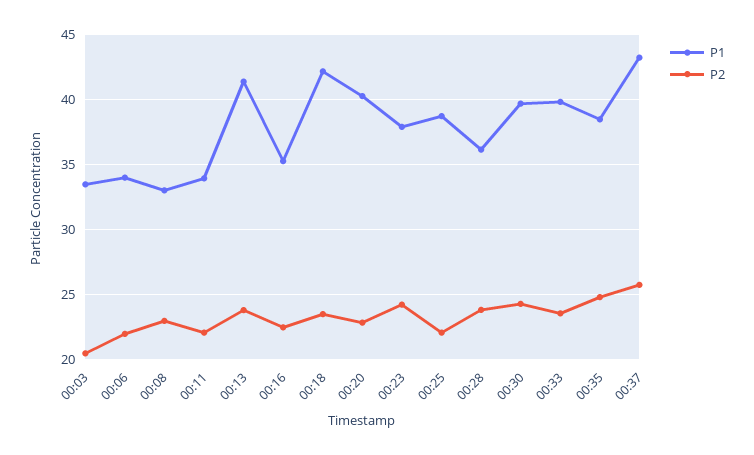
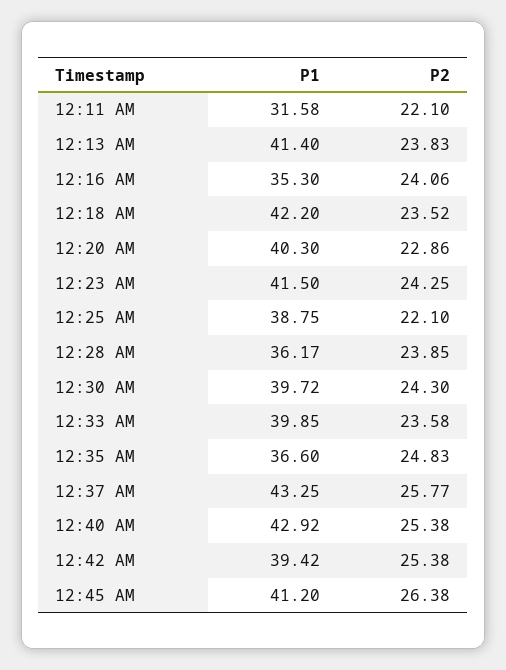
P1, 00:03: 33.5 -> none
P2, 00:03: 20.5 -> none
P1, 00:06: 34 -> none
P2, 00:06: 22 -> none
P1, 00:08: 33 -> none
P2, 00:08: 23 -> none
P1, 00:11: 34 -> 31.58
P2, 00:16: 22.5 -> 24.06
P1, 00:23: 38 -> 41.5
P1, 00:35: 38.5 -> 36.6
P1, 12:40 AM: none -> 42.92
P2, 12:40 AM: none -> 25.38
P1, 12:42 AM: none -> 39.42
P2, 12:42 AM: none -> 25.38
P1, 12:45 AM: none -> 41.2
P2, 12:45 AM: none -> 26.38

